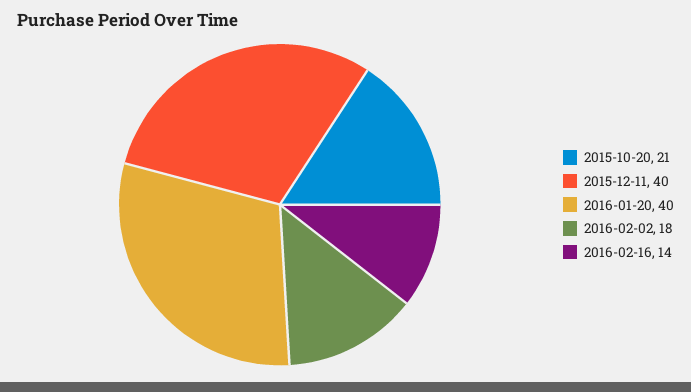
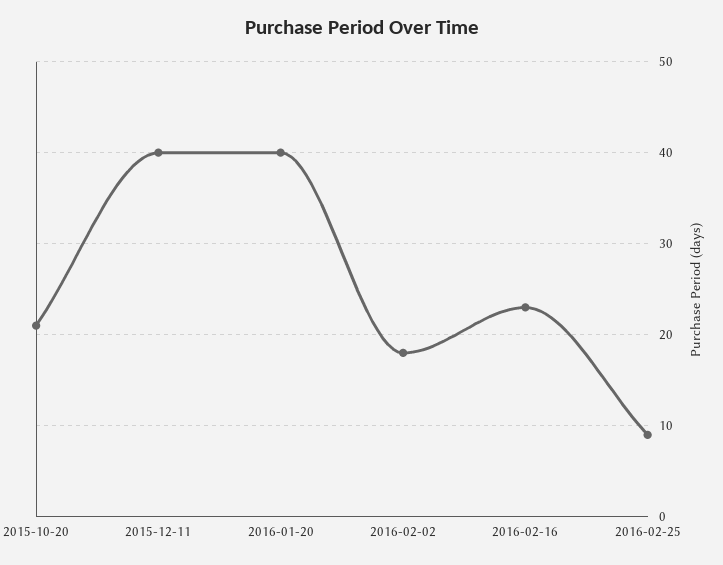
2016-02-16: 14 -> 23
2016-02-25: none -> 9

